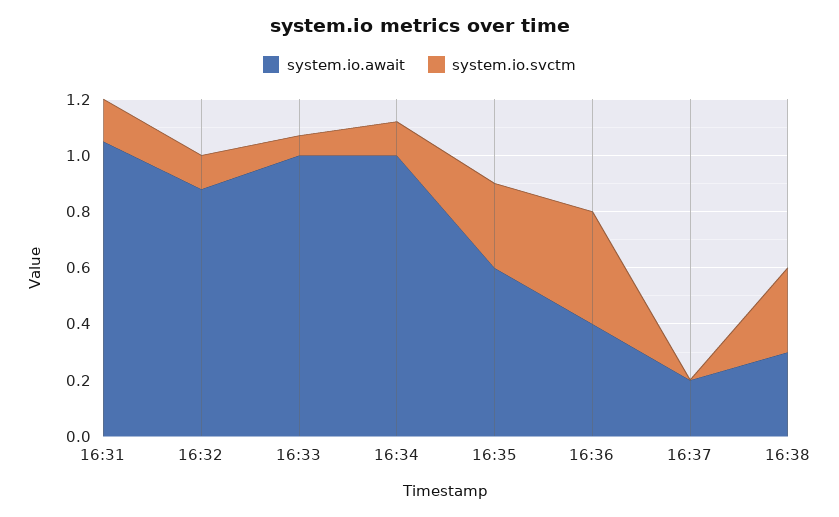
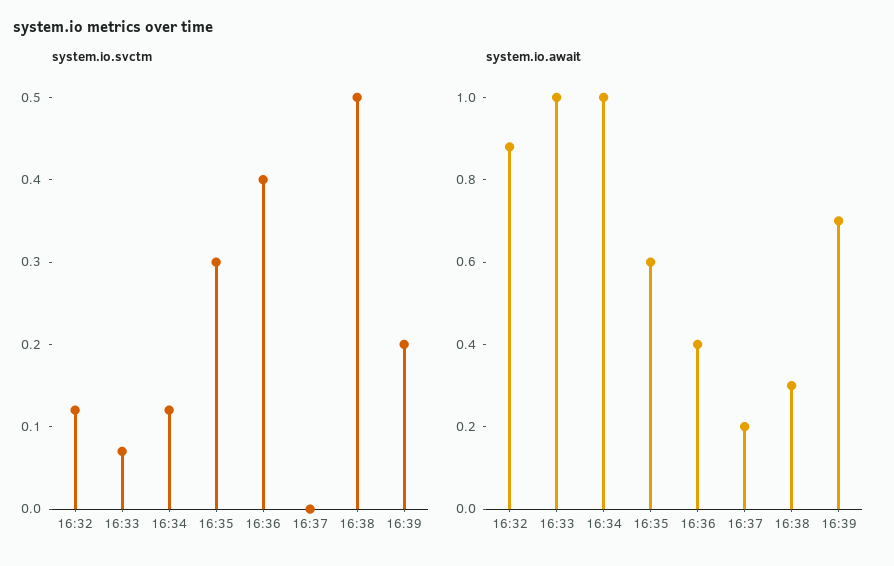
system.io.await, 16:31: 1.05 -> none
system.io.svctm, 16:31: 0.15 -> none
system.io.svctm, 16:38: 0.3 -> 0.5
system.io.svctm, 16:39: none -> 0.2
system.io.await, 16:39: none -> 0.7

